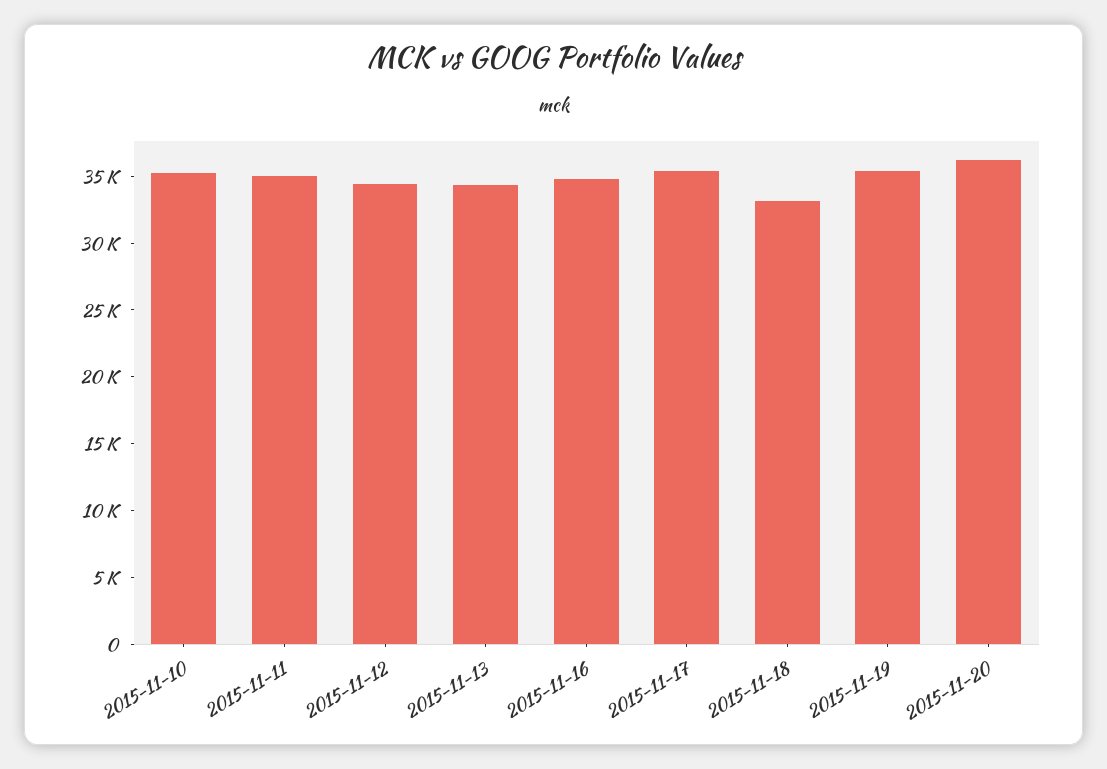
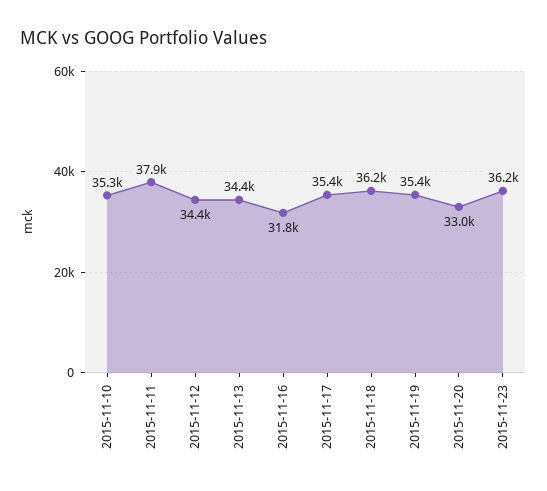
2015-11-11: 35000 -> 37900
2015-11-16: 35000 -> 31800
2015-11-18: 33000 -> 36200
2015-11-20: 36000 -> 33000
2015-11-23: none -> 36200

